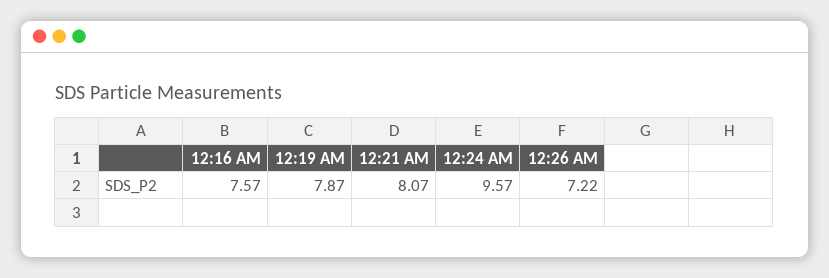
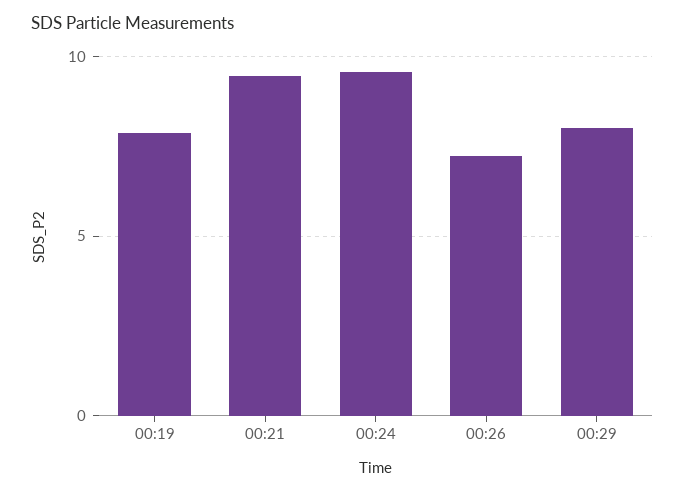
12:16 AM: 7.57 -> none
12:21 AM: 8.07 -> 9.5
00:29: none -> 8

